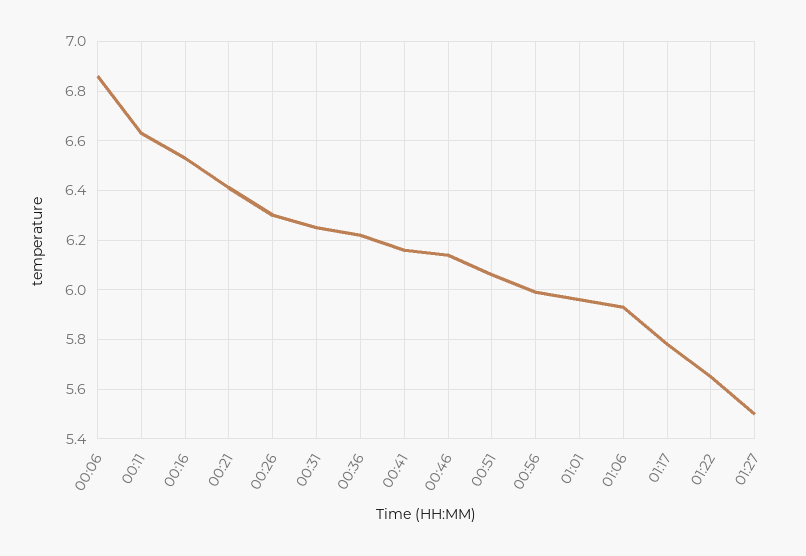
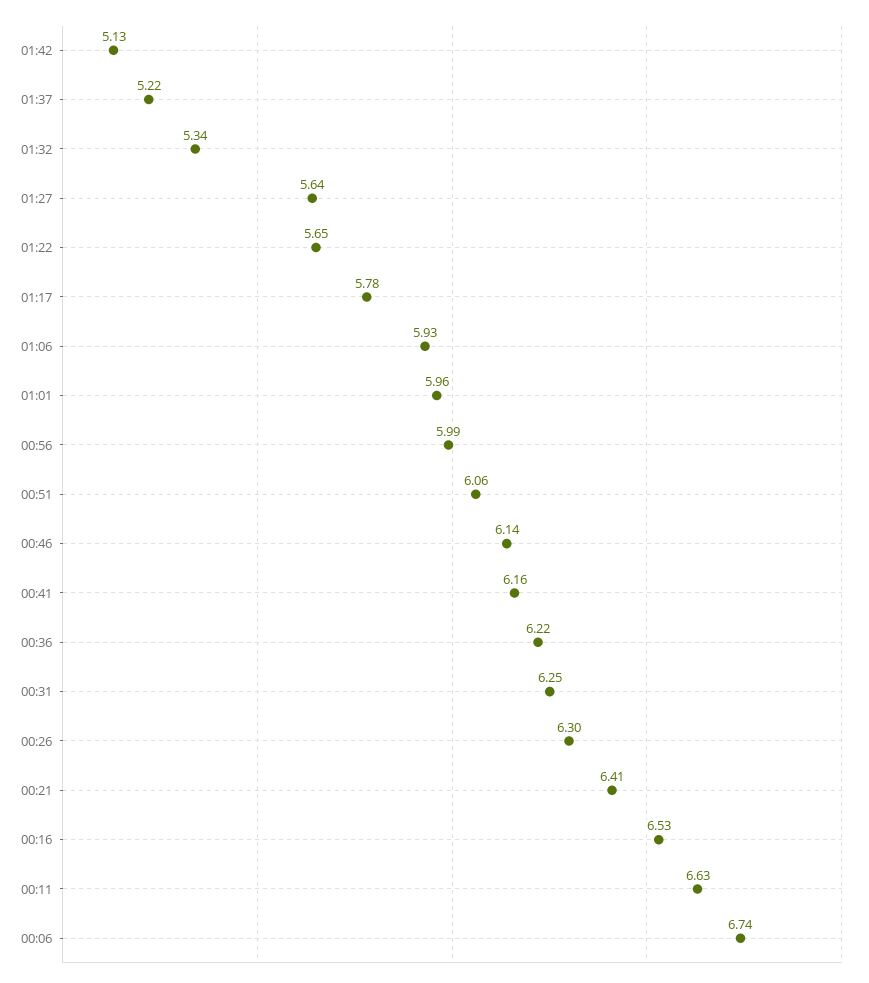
00:06: 6.85 -> 6.74
01:27: 5.5 -> 5.64
01:42: none -> 5.13
01:37: none -> 5.22
01:32: none -> 5.34

